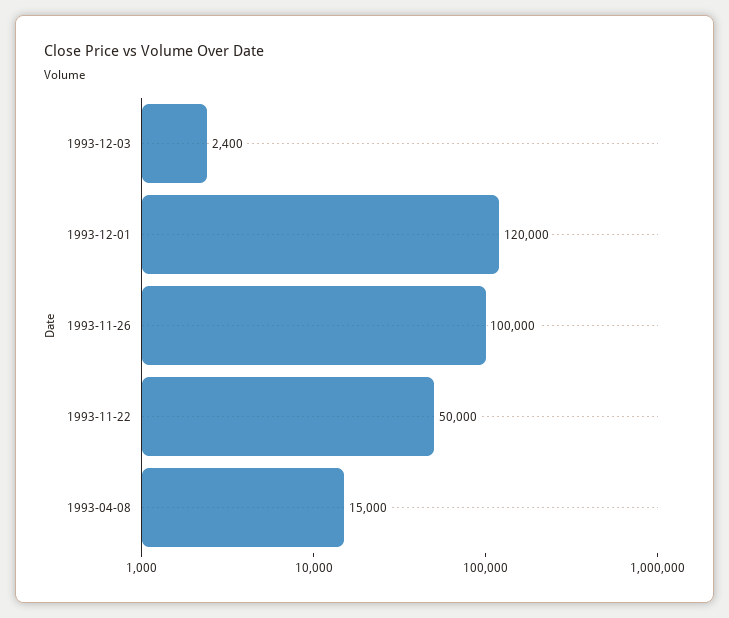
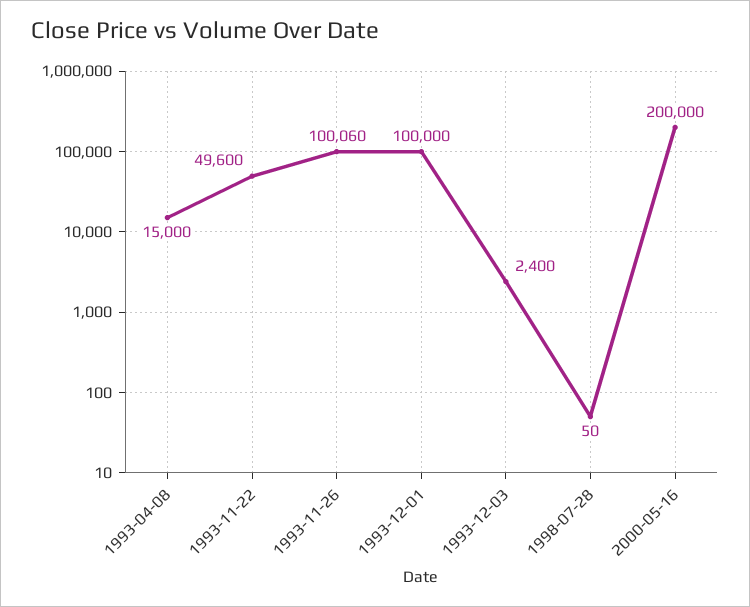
1993-12-01: 120000 -> 100000
1993-11-26: 100000 -> 100060
1993-11-22: 50000 -> 49600
1998-07-28: none -> 50
2000-05-16: none -> 200000

